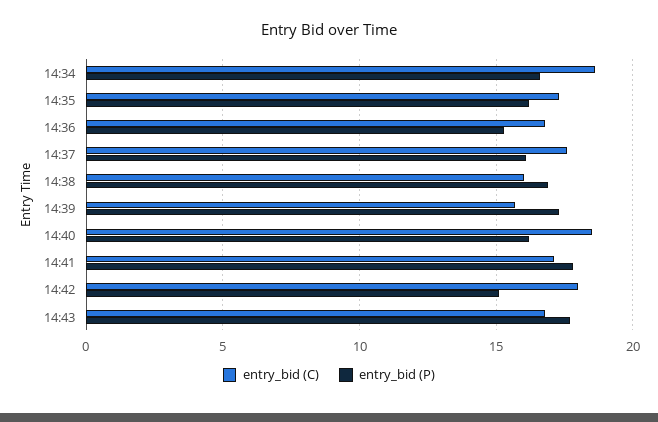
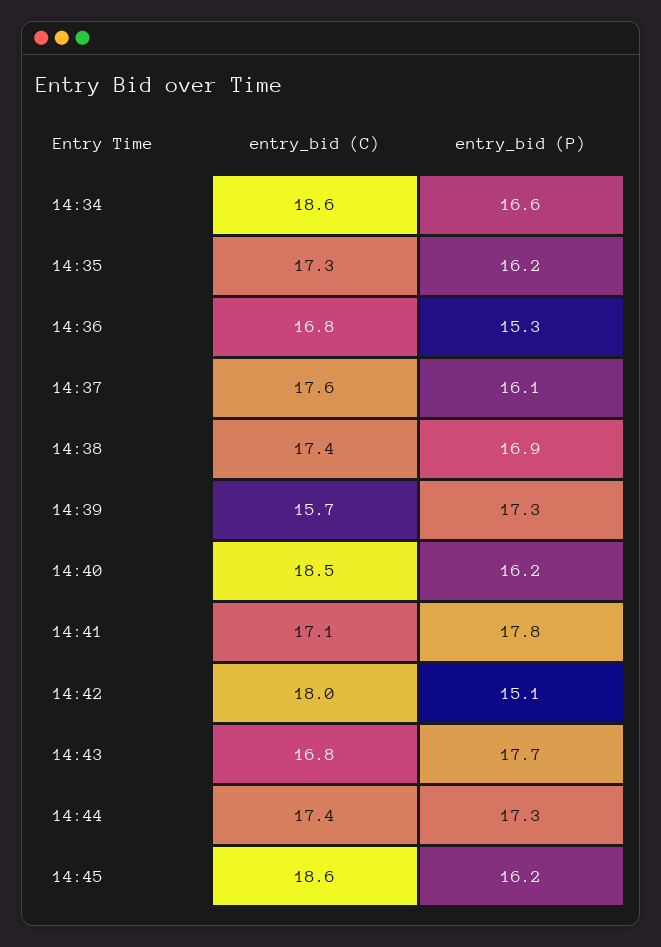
entry_bid (C), 14:38: 16 -> 17.4
entry_bid (C), 14:44: none -> 17.4
entry_bid (P), 14:44: none -> 17.3
entry_bid (C), 14:45: none -> 18.6
entry_bid (P), 14:45: none -> 16.2

